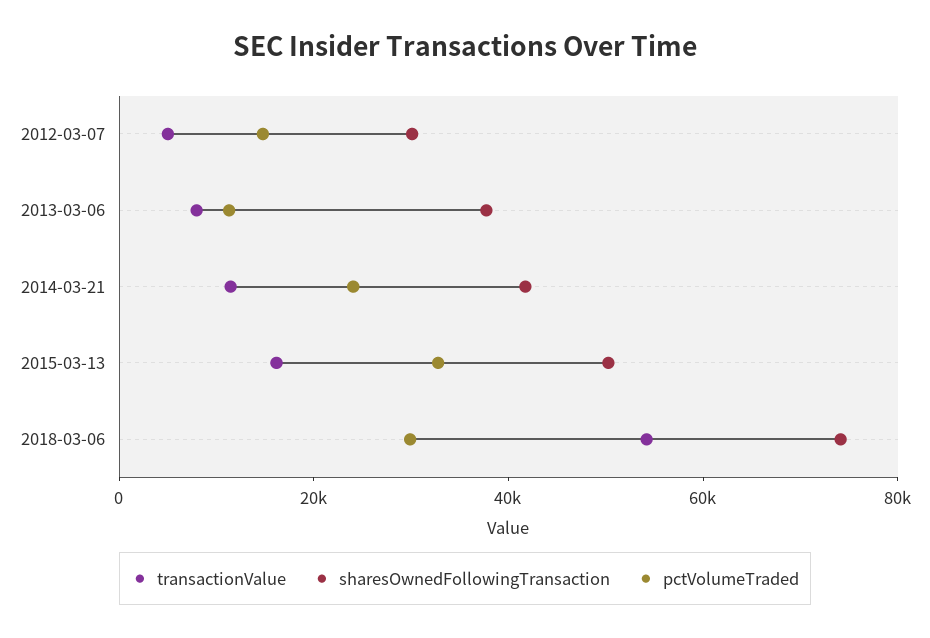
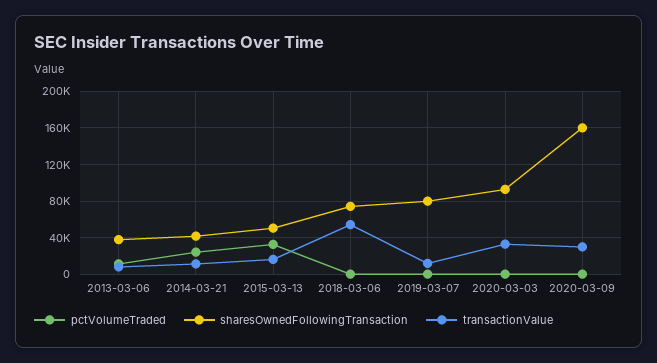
transactionValue, 2012-03-07: 5000 -> none
sharesOwnedFollowingTransaction, 2012-03-07: 30000 -> none
pctVolumeTraded, 2012-03-07: 15000 -> none
pctVolumeTraded, 2018-03-06: 30000 -> 0
pctVolumeTraded, 2019-03-07: none -> 0
sharesOwnedFollowingTransaction, 2019-03-07: none -> 80000
transactionValue, 2019-03-07: none -> 10000
pctVolumeTraded, 2020-03-03: none -> 0
sharesOwnedFollowingTransaction, 2020-03-03: none -> 90000
transactionValue, 2020-03-03: none -> 30000
pctVolumeTraded, 2020-03-09: none -> 0
sharesOwnedFollowingTransaction, 2020-03-09: none -> 160000
transactionValue, 2020-03-09: none -> 30000

